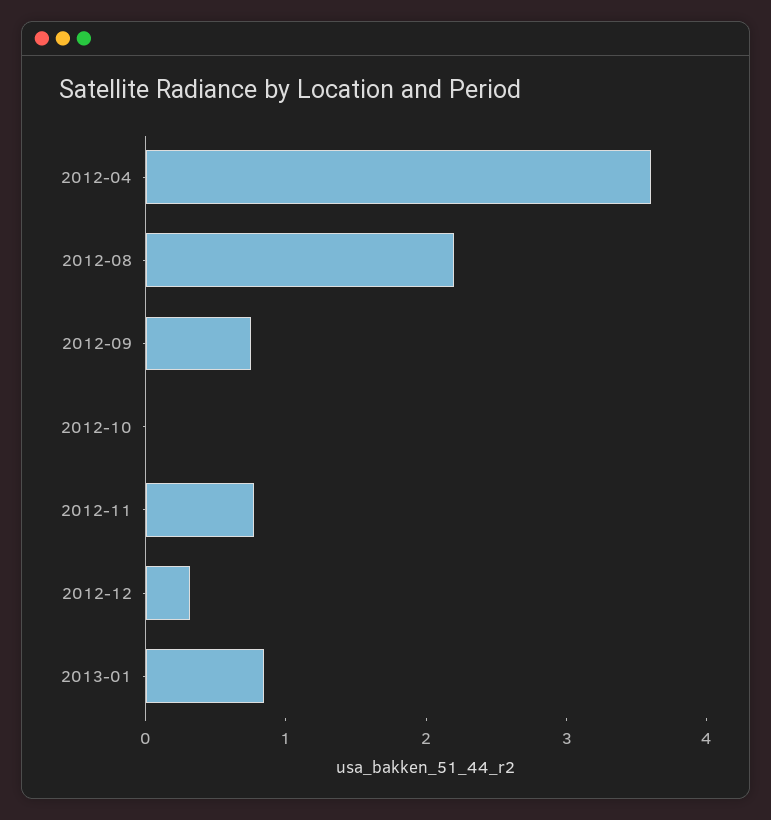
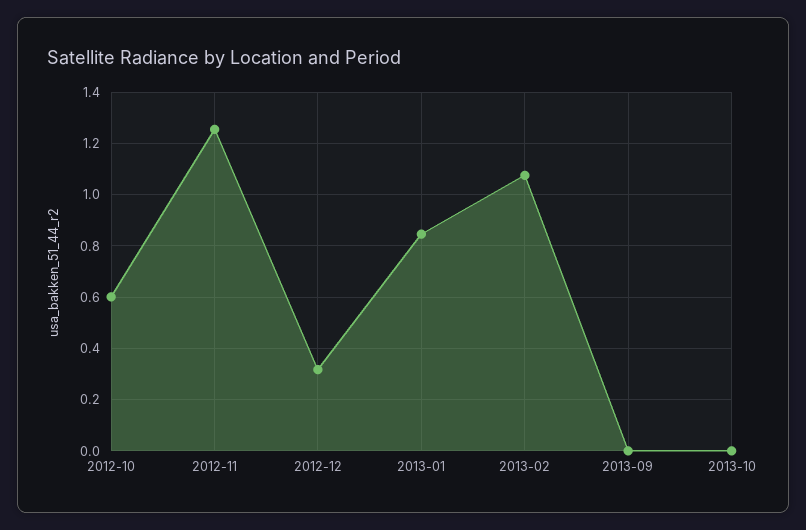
2012-04: 3.6 -> none
2012-08: 2.2 -> none
2012-09: 0.8 -> none
2012-10: 0 -> 0.6
2012-11: 0.8 -> 1.25
2013-02: none -> 1.075
2013-09: none -> 0
2013-10: none -> 0

